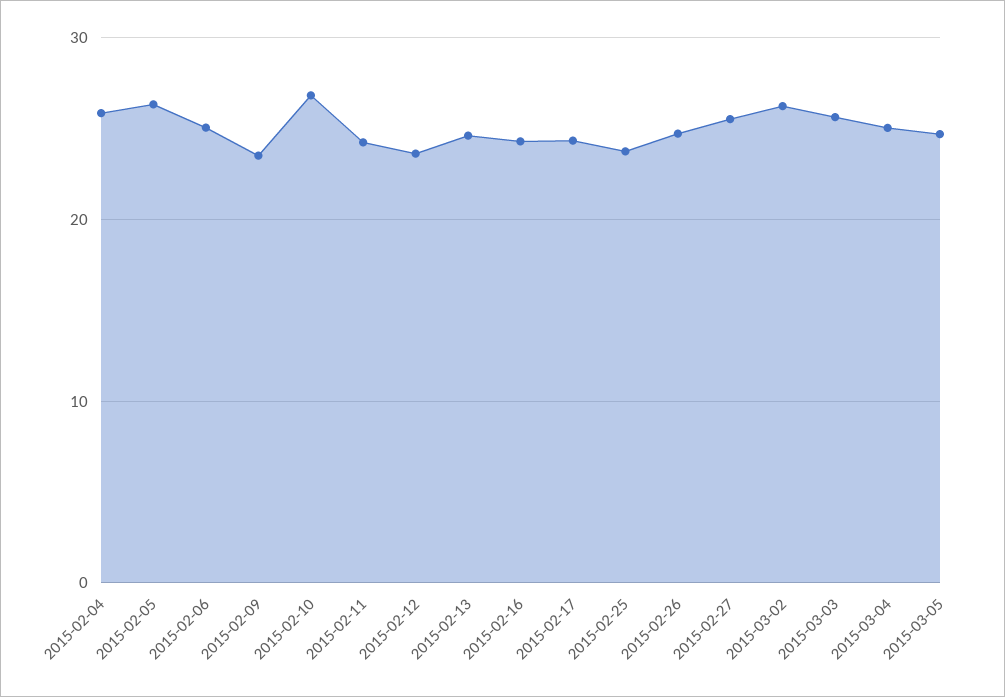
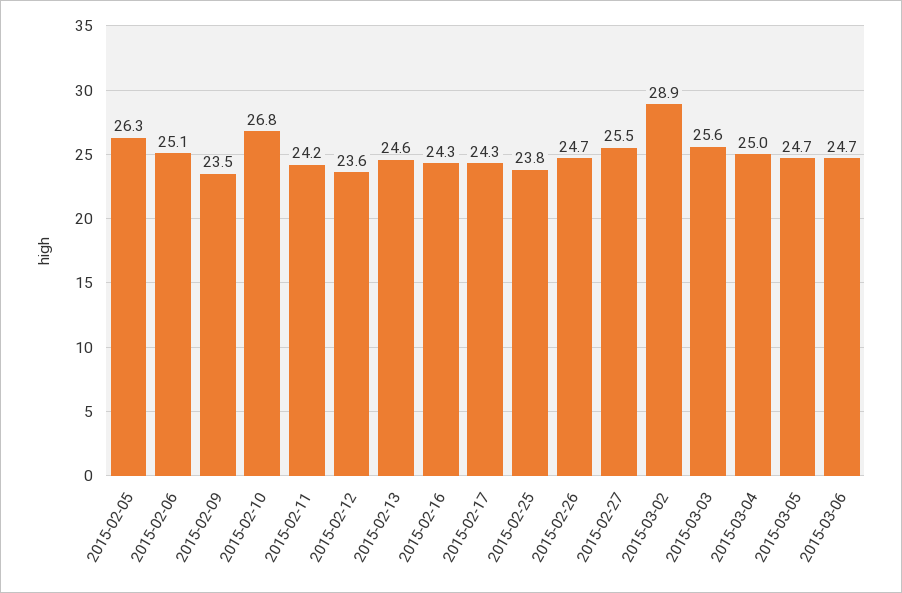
2015-02-04: 26 -> none
2015-03-02: 26 -> 28.9
2015-03-06: none -> 24.7

